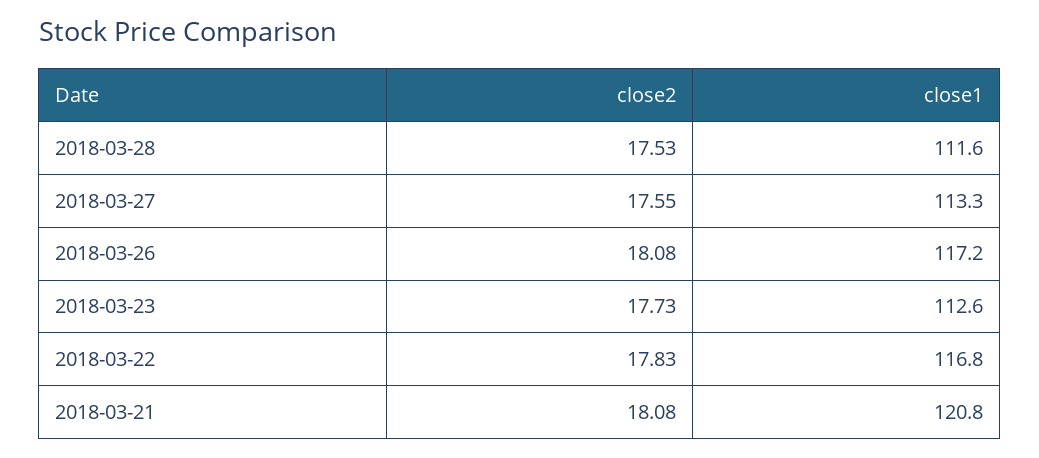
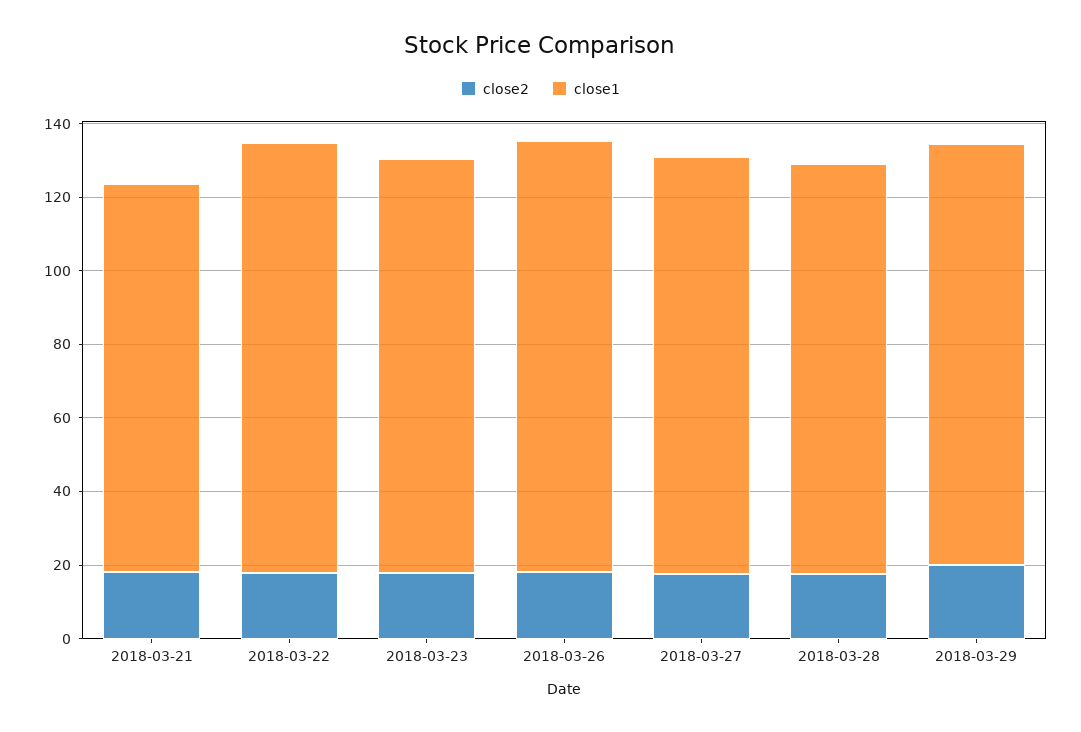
close1, 2018-03-21: 120.8 -> 105
close2, 2018-03-29: none -> 20
close1, 2018-03-29: none -> 115

